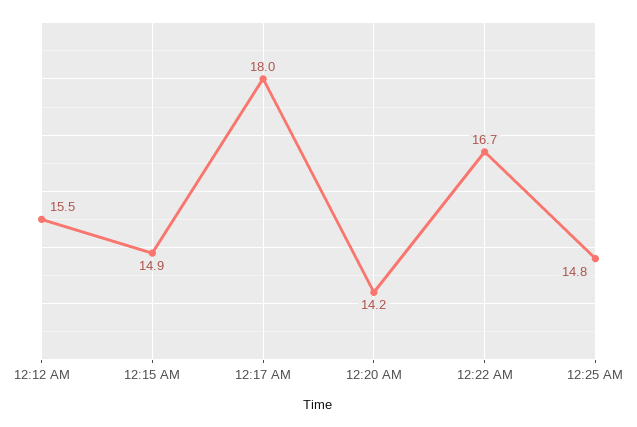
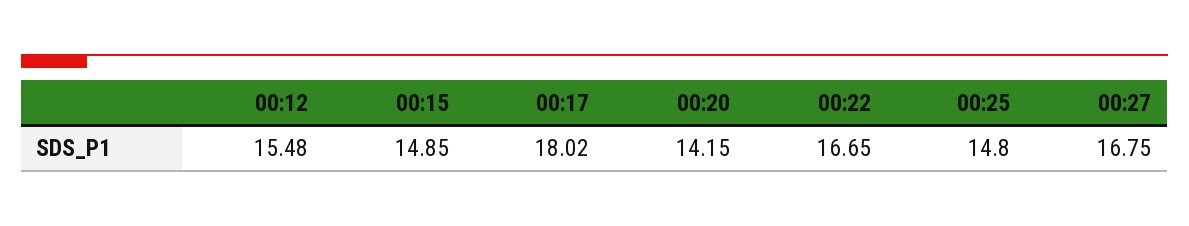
00:27: none -> 16.75

